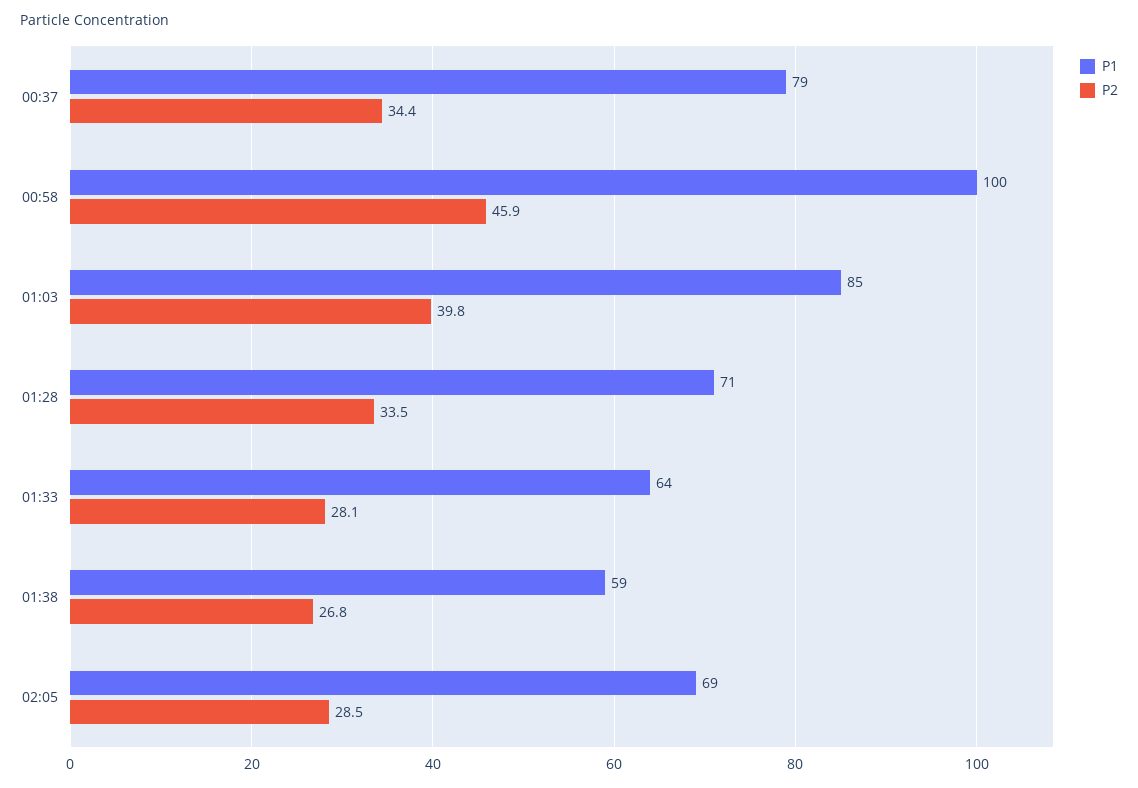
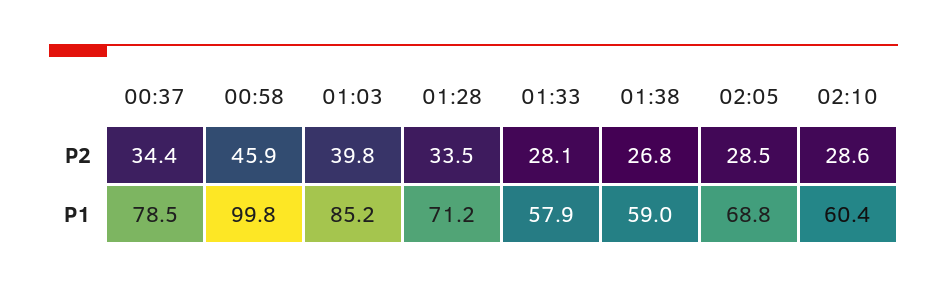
P1, 01:33: 64 -> 57.9
P2, 02:10: none -> 28.6
P1, 02:10: none -> 60.4

